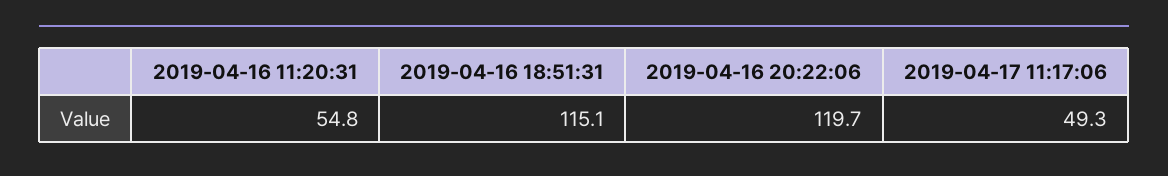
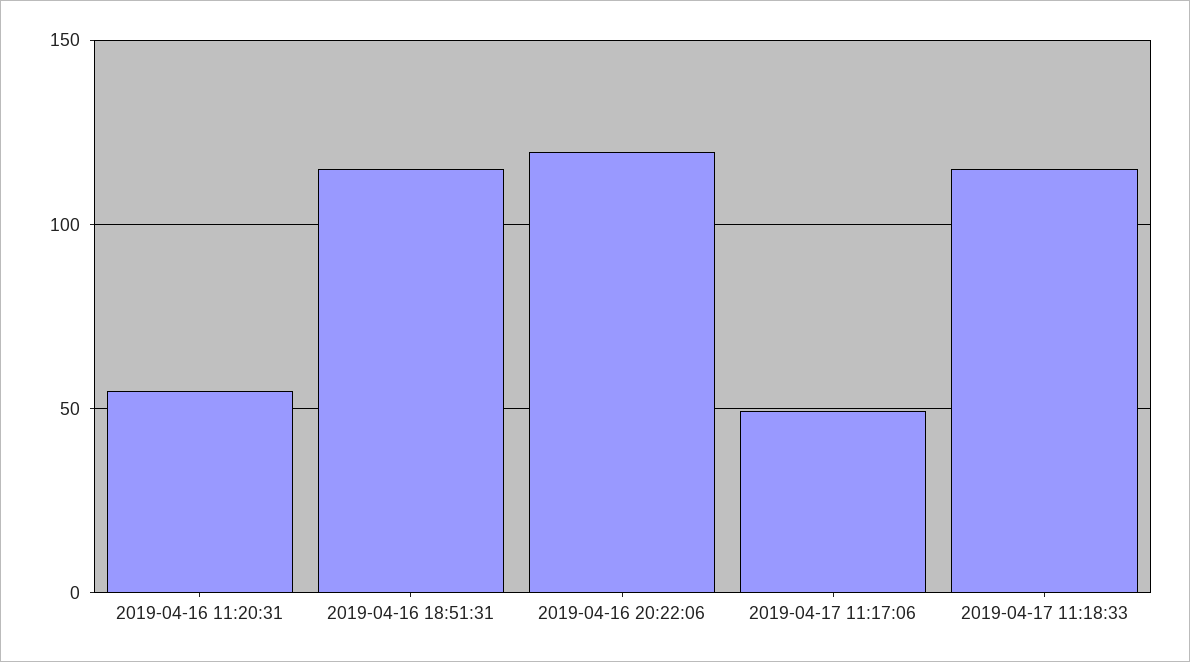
2019-04-17 11:18:33: none -> 115

